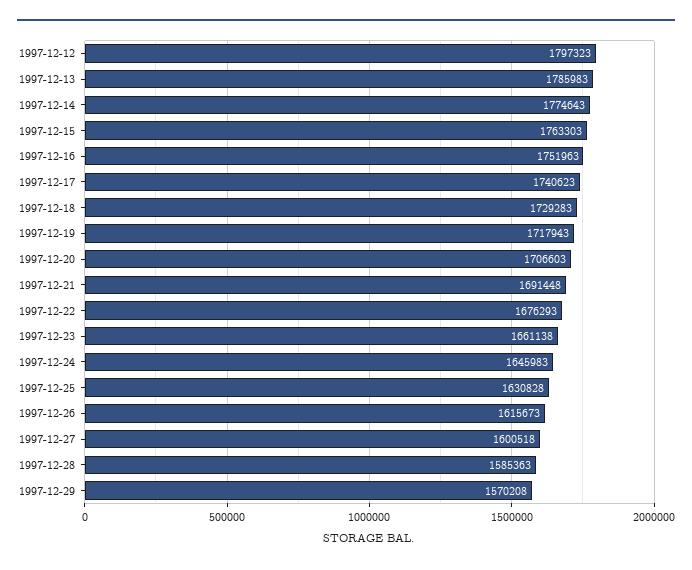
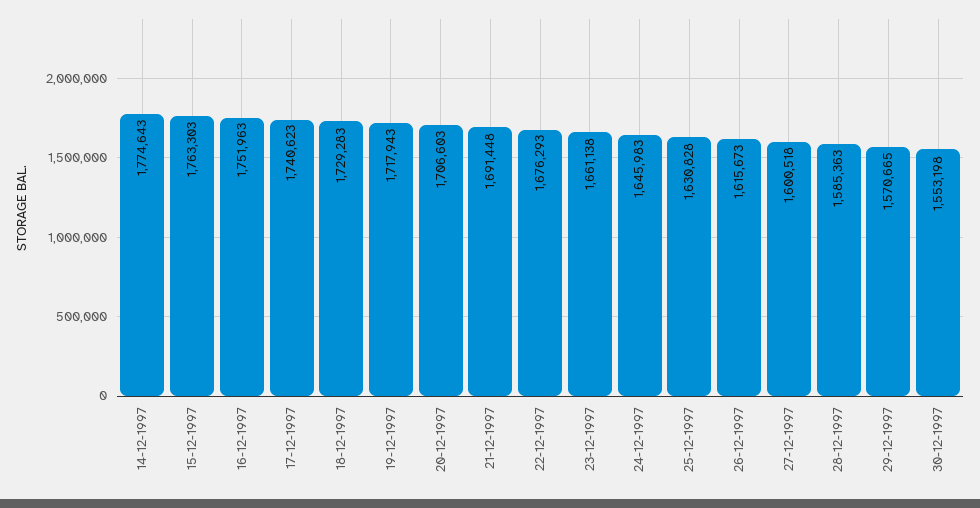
1997-12-12: 1797323 -> none
1997-12-13: 1785983 -> none
1997-12-29: 1570208 -> 1570665
30-12-1997: none -> 1553198

